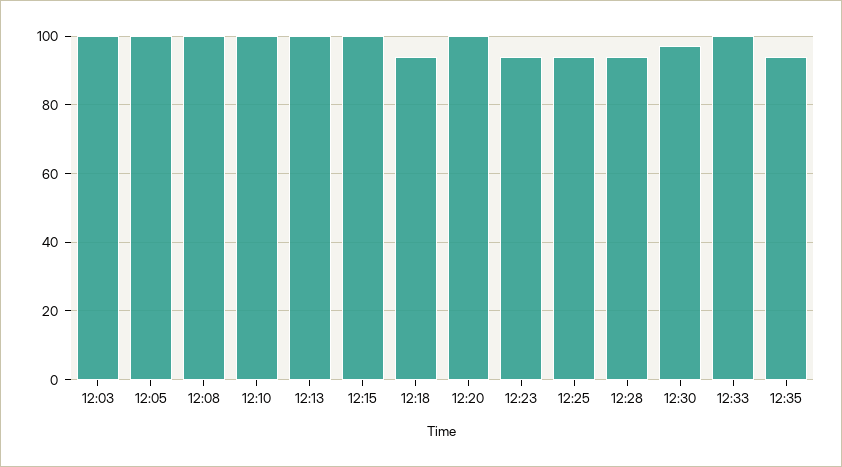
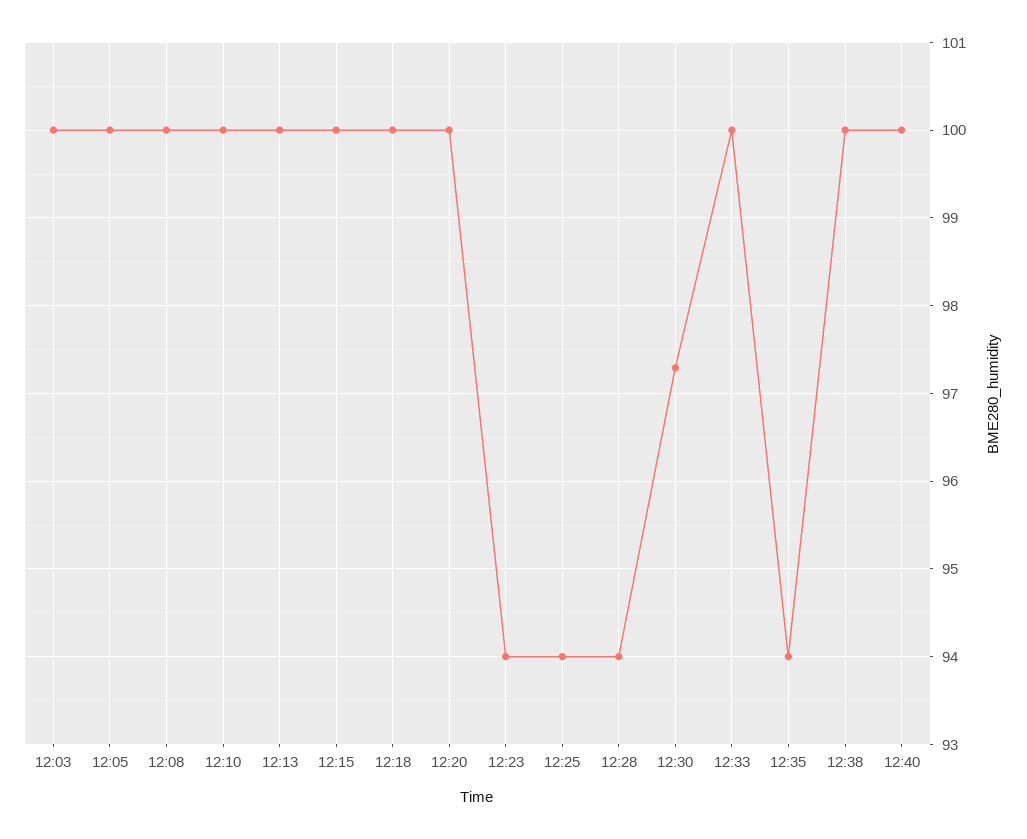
12:18: 94 -> 100
12:38: none -> 100
12:40: none -> 100

